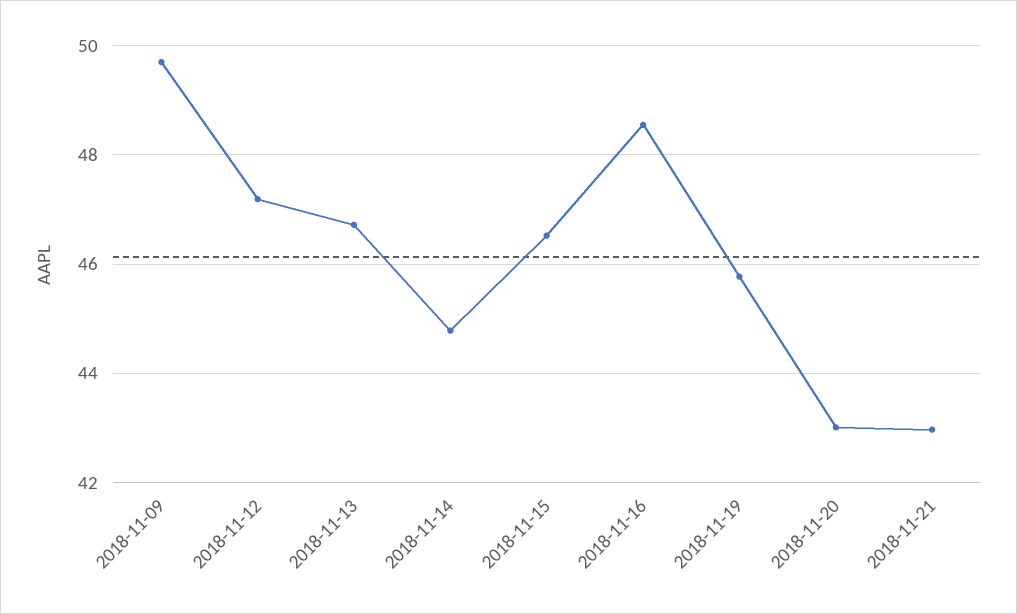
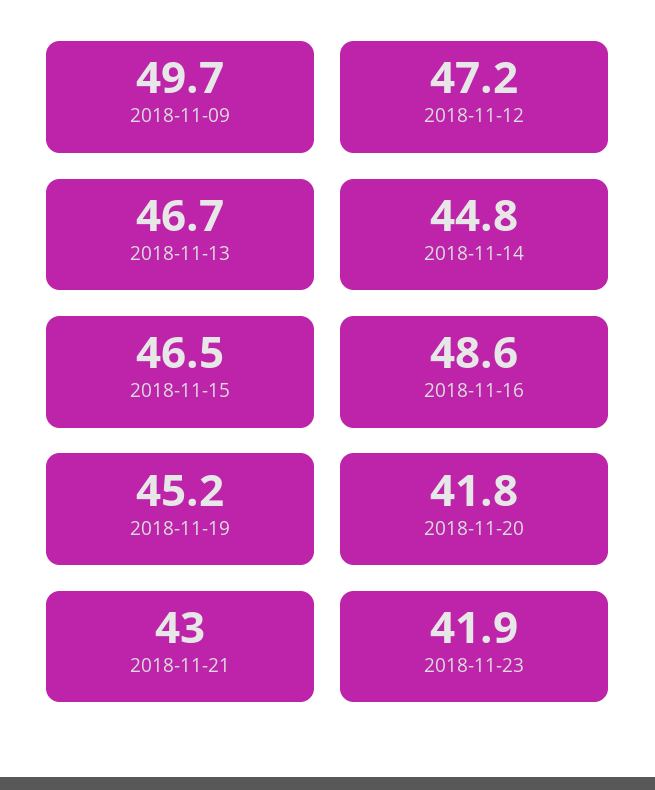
2018-11-19: 45.8 -> 45.2
2018-11-20: 43 -> 41.8
2018-11-23: none -> 41.9

